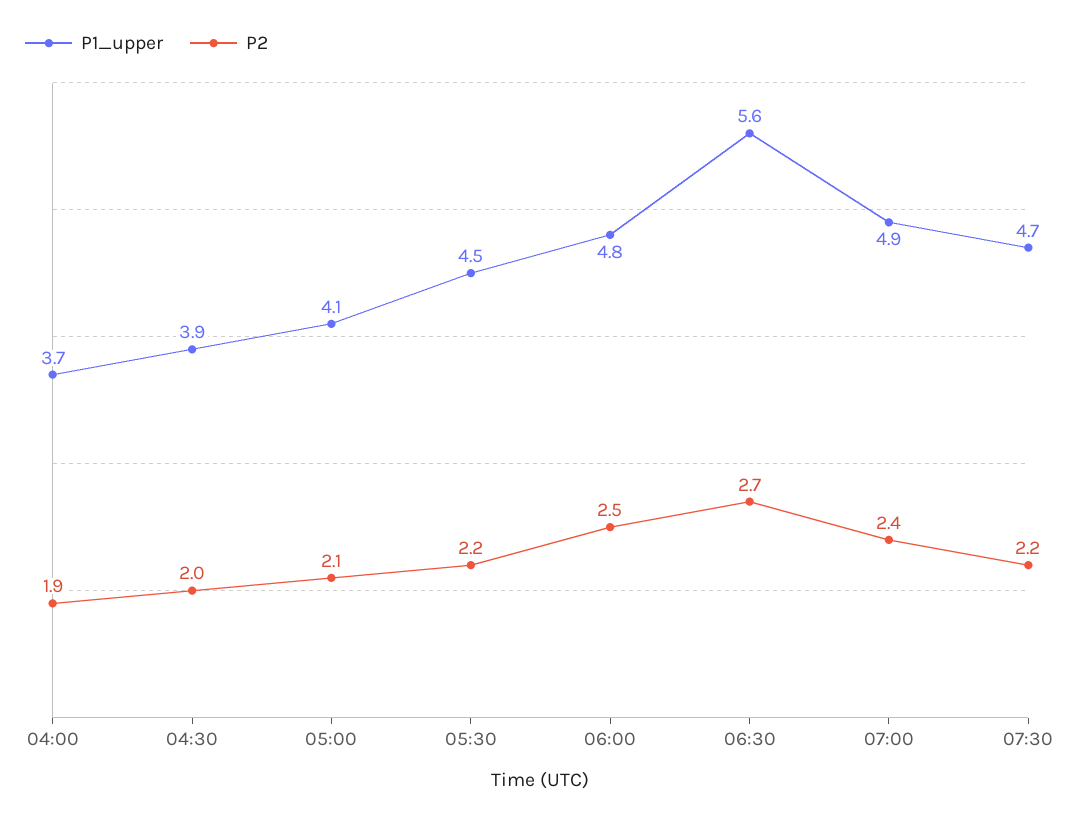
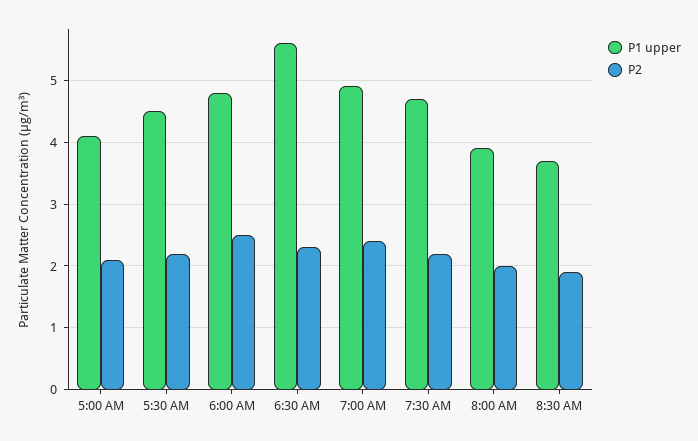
P1_upper, 04:00: 3.7 -> none
P2, 04:00: 1.9 -> none
P1_upper, 04:30: 3.9 -> none
P2, 04:30: 2 -> none
P2, 06:30: 2.7 -> 2.3
P1_upper, 8:00 AM: none -> 3.9
P2, 8:00 AM: none -> 2
P1_upper, 8:30 AM: none -> 3.7
P2, 8:30 AM: none -> 1.9

